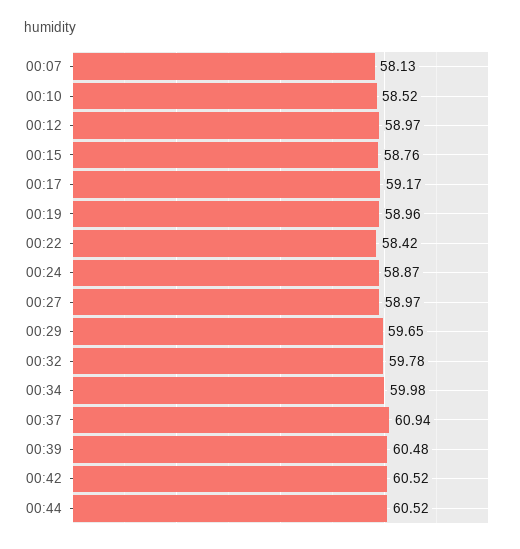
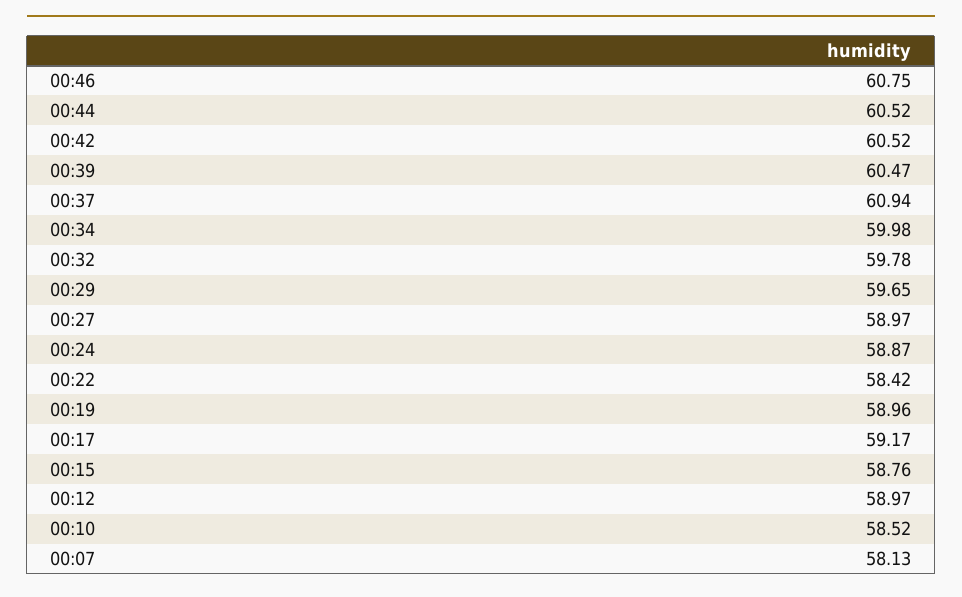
00:39: 60.48 -> 60.47
00:46: none -> 60.75

